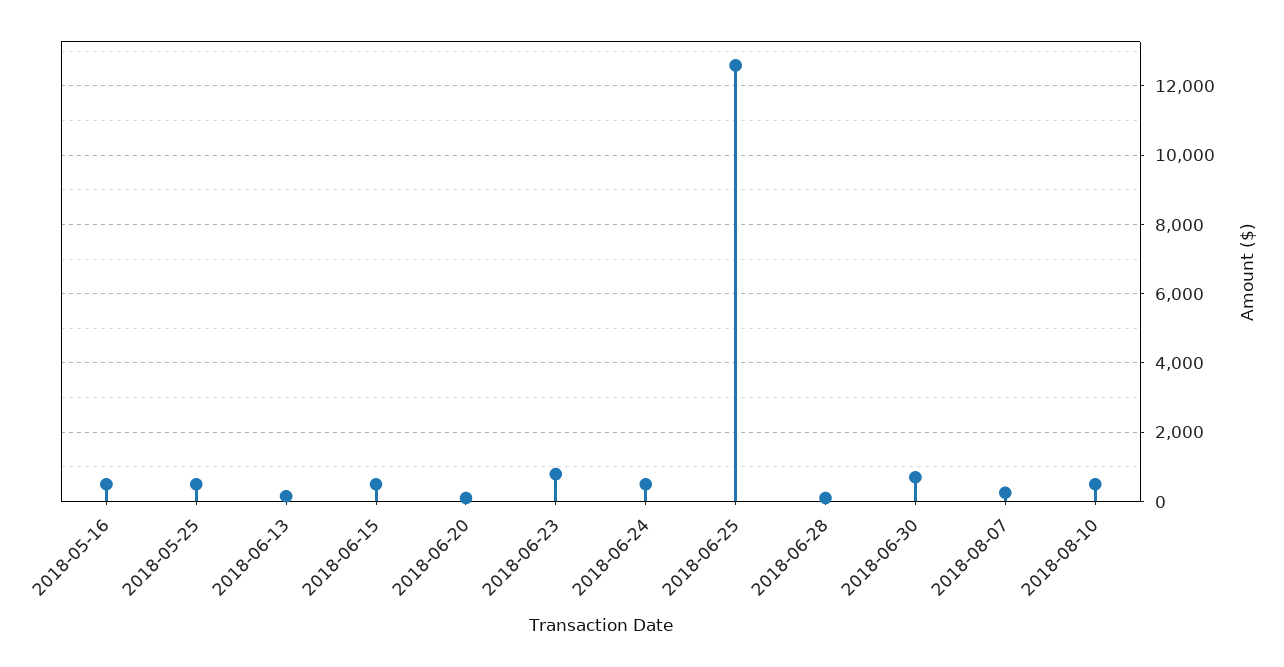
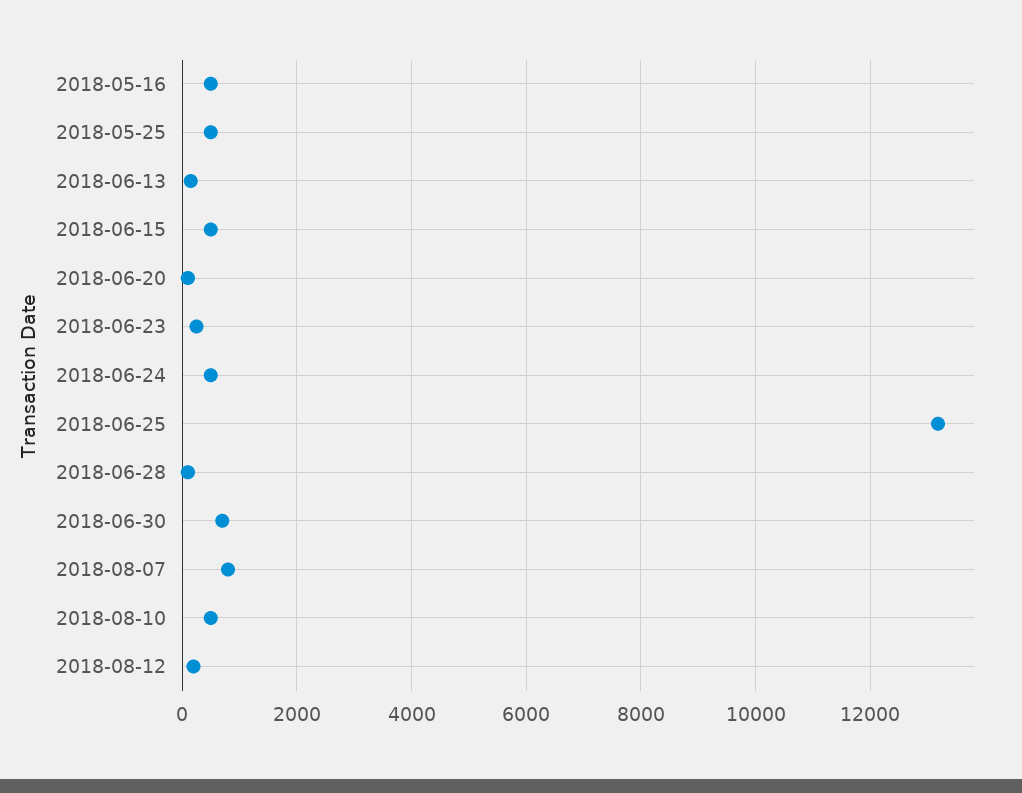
2018-06-23: 800 -> 200
2018-06-25: 12600 -> 13200
2018-08-07: 200 -> 800
2018-08-12: none -> 200

